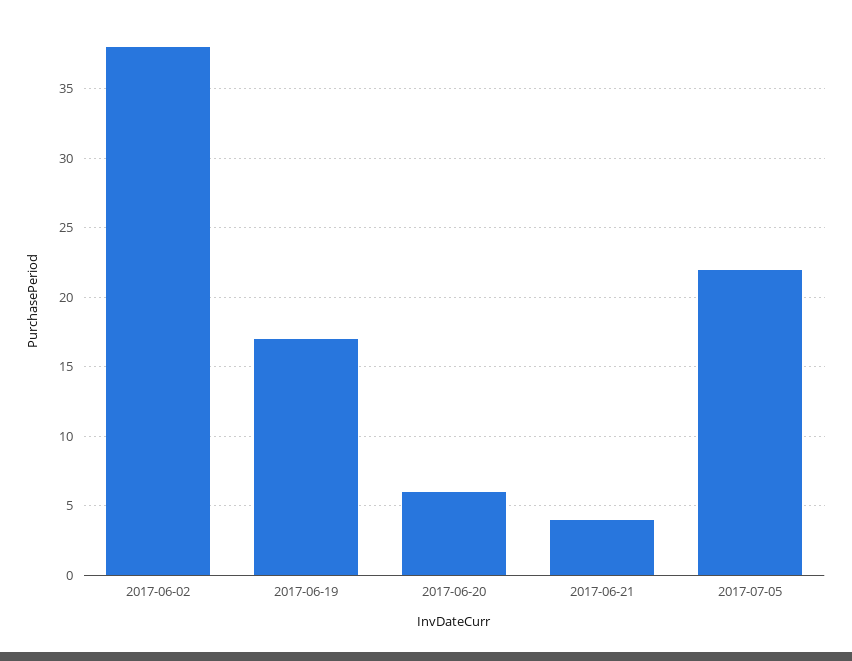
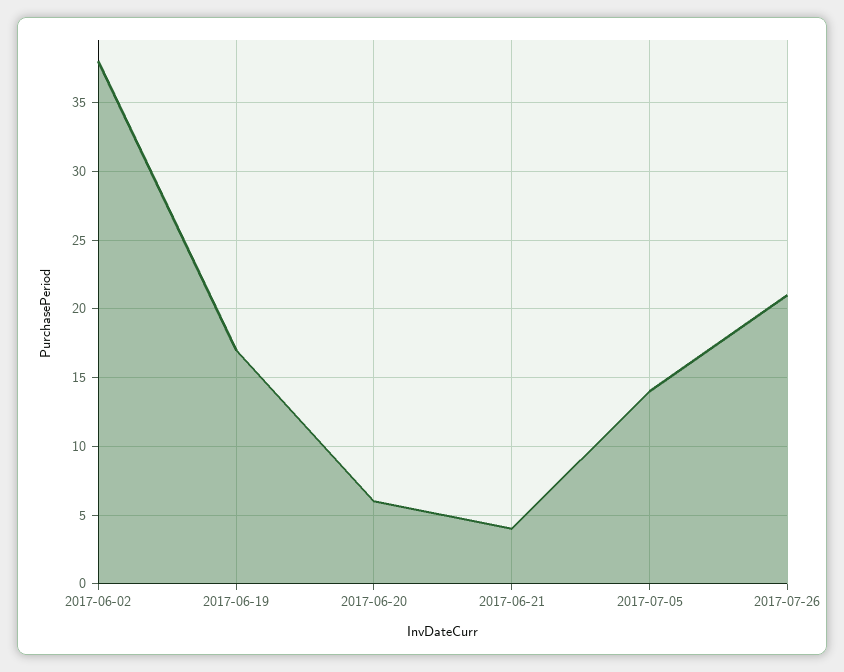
2017-07-05: 22 -> 14
2017-07-26: none -> 21

